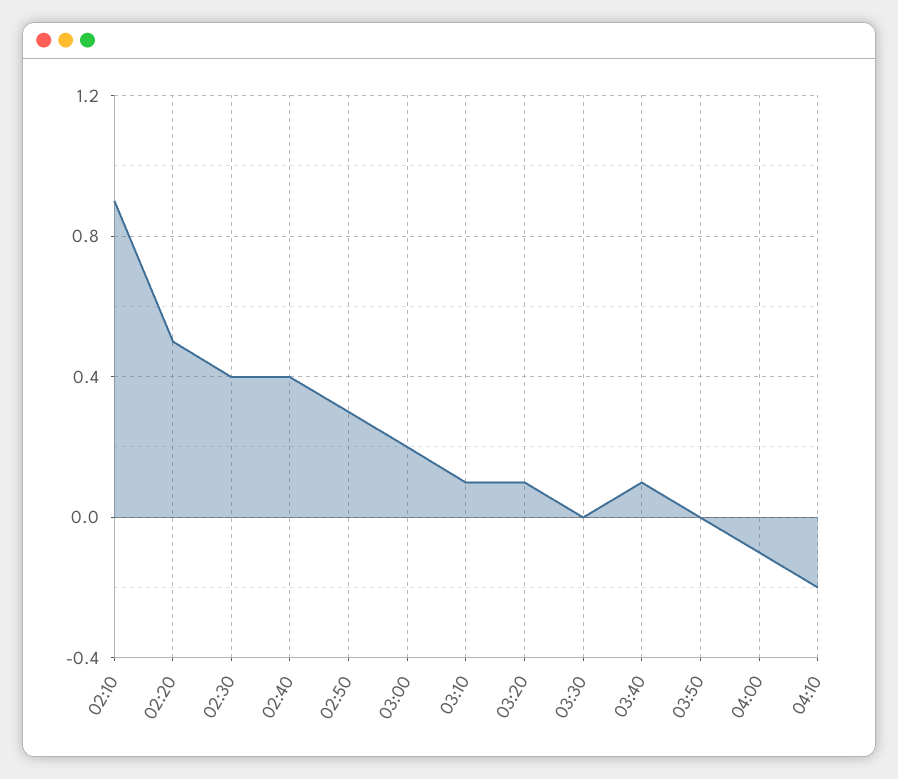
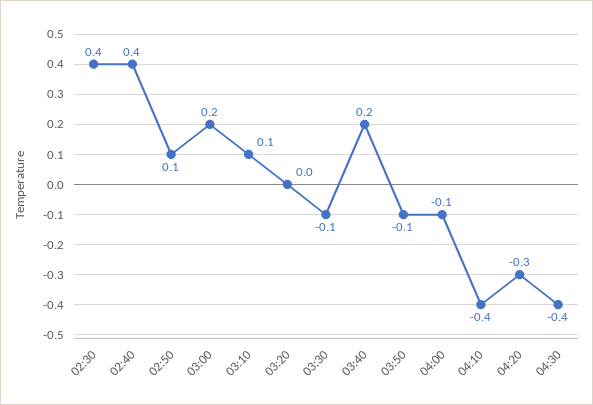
02:10: 0.9 -> none
02:20: 0.5 -> none
02:50: 0.3 -> 0.1
03:20: 0.1 -> 0
03:30: 0 -> -0.1
03:40: 0.1 -> 0.2
03:50: 0 -> -0.1
04:10: -0.2 -> -0.4
04:20: none -> -0.3
04:30: none -> -0.4

